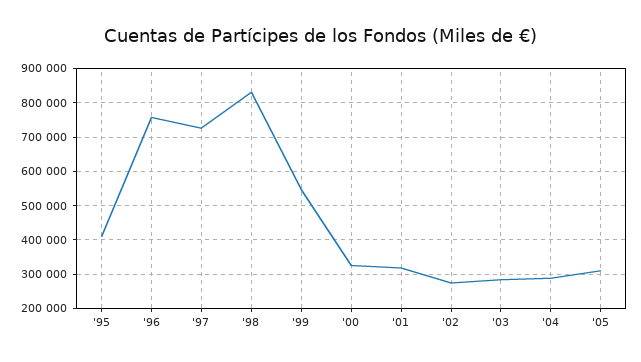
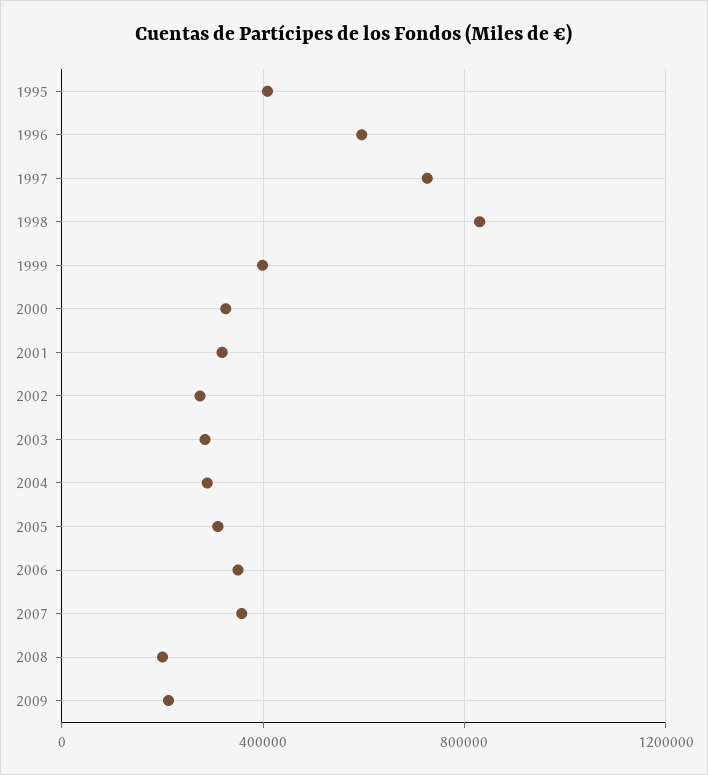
'96: 760000 -> 600000
'99: 540000 -> 400000
2006: none -> 350000
2007: none -> 350000
2008: none -> 200000
2009: none -> 200000

